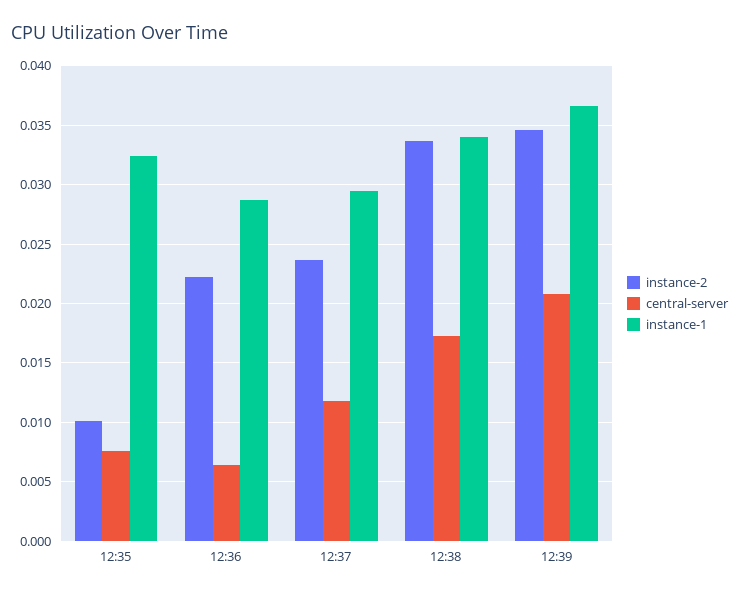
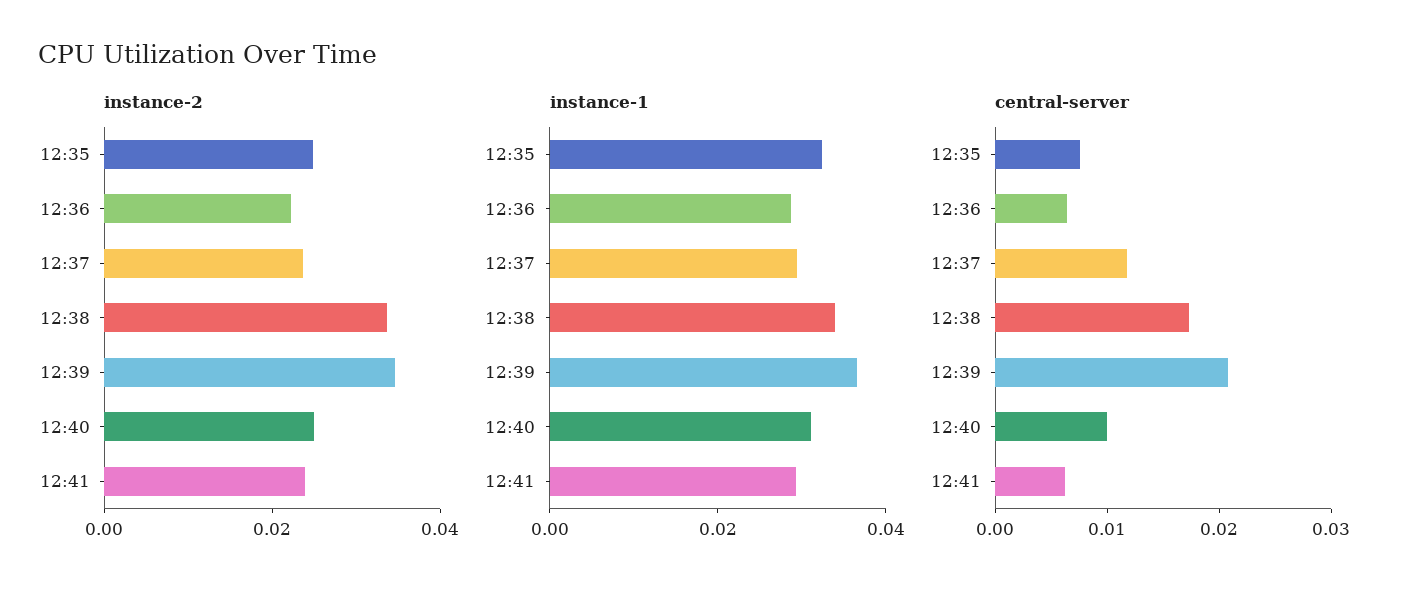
instance-2, 12:35: 0.01 -> 0.025
instance-2, 12:40: none -> 0.025
instance-2, 12:41: none -> 0.025
instance-1, 12:40: none -> 0.03
instance-1, 12:41: none -> 0.03
central-server, 12:40: none -> 0.01
central-server, 12:41: none -> 0.006

